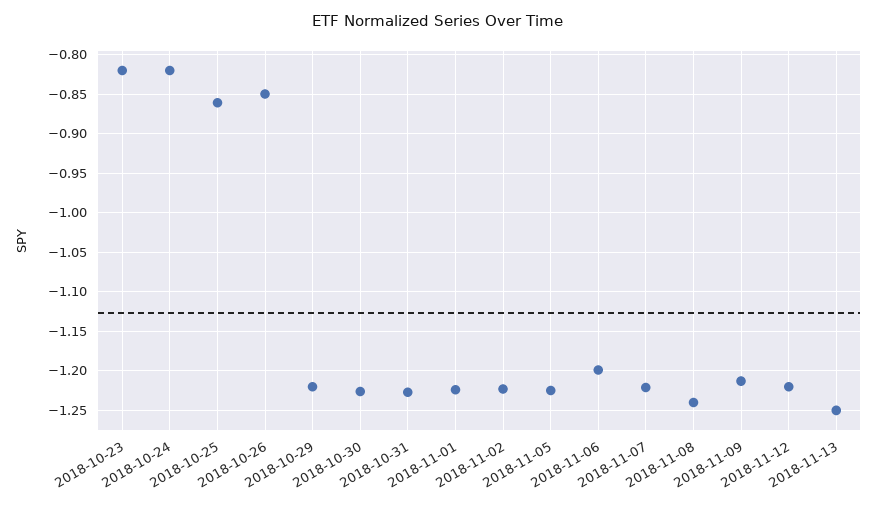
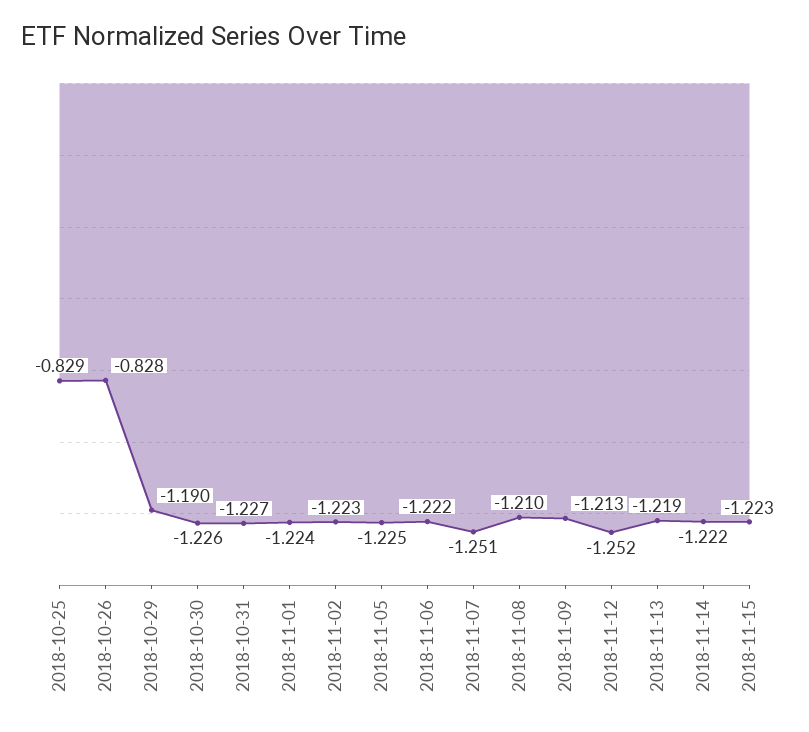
2018-10-23: -0.82 -> none
2018-10-24: -0.82 -> none
2018-10-25: -0.86 -> -0.829
2018-10-26: -0.85 -> -0.828
2018-10-29: -1.22 -> -1.19
2018-11-06: -1.2 -> -1.222
2018-11-07: -1.22 -> -1.251
2018-11-08: -1.24 -> -1.21
2018-11-12: -1.22 -> -1.252
2018-11-13: -1.25 -> -1.219
2018-11-14: none -> -1.222
2018-11-15: none -> -1.223

